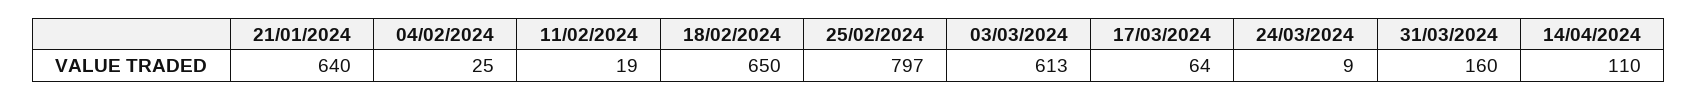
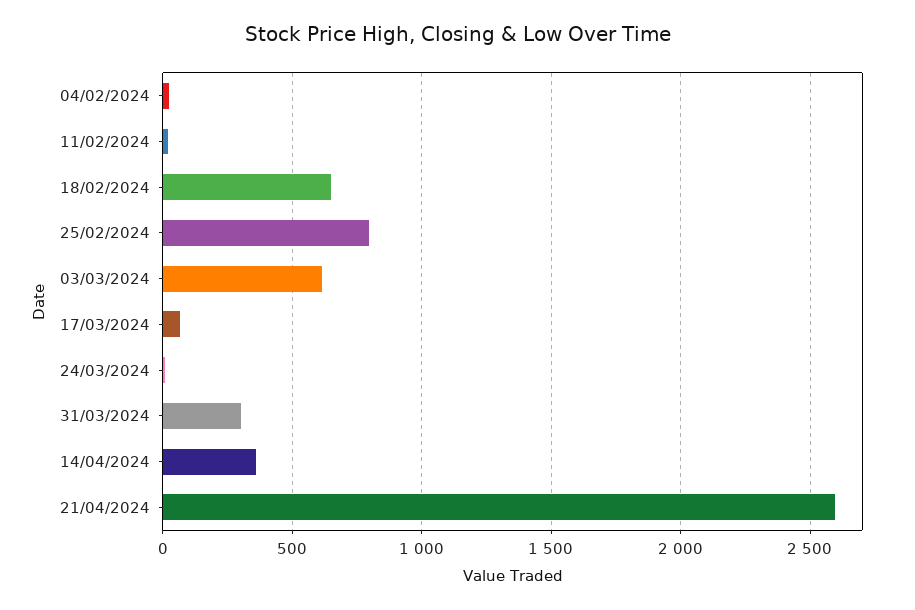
21/01/2024: 640 -> none
31/03/2024: 160 -> 300
14/04/2024: 110 -> 350
21/04/2024: none -> 2600

